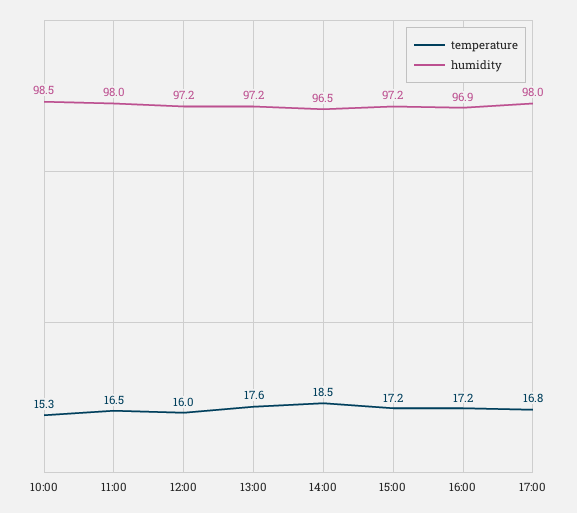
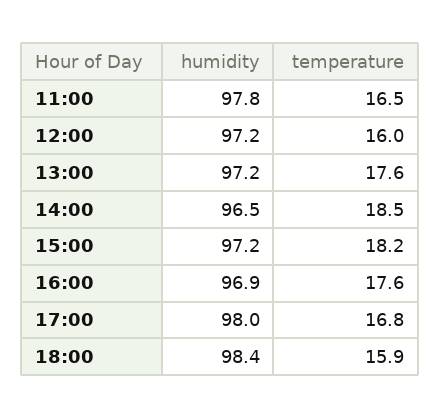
temperature, 10:00: 15.3 -> none
humidity, 10:00: 98.5 -> none
humidity, 11:00: 98 -> 97.8
temperature, 15:00: 17.2 -> 18.2
temperature, 16:00: 17.2 -> 17.6
humidity, 18:00: none -> 98.4
temperature, 18:00: none -> 15.9

